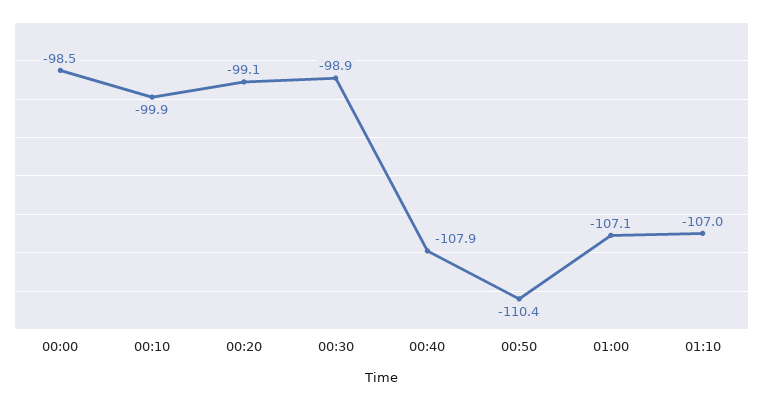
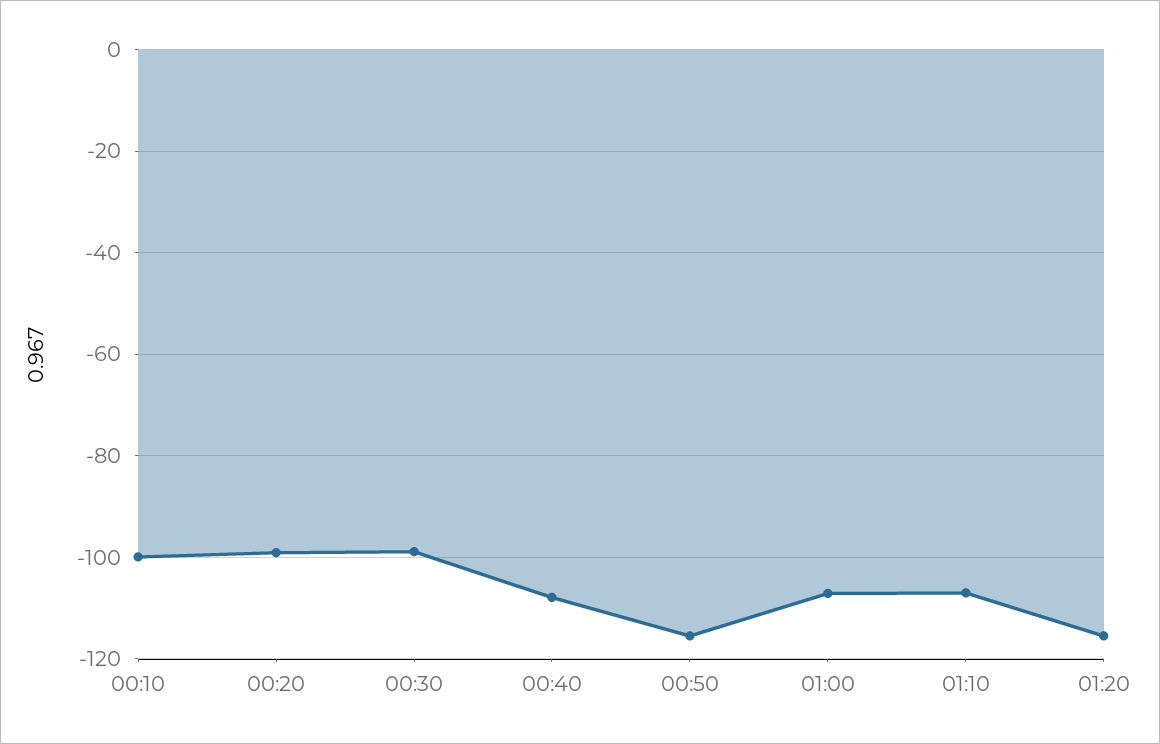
00:00: -98.5 -> none
00:50: -110.4 -> -116
01:20: none -> -116

